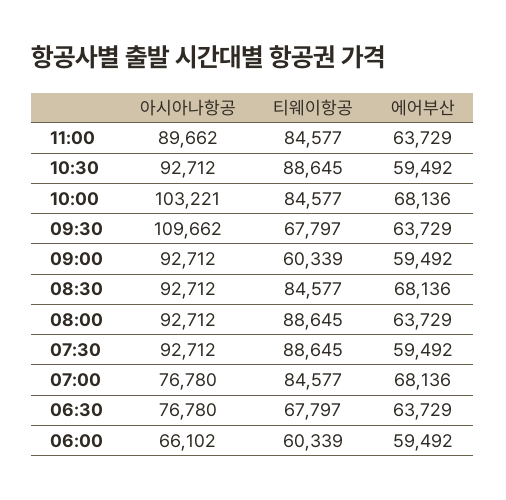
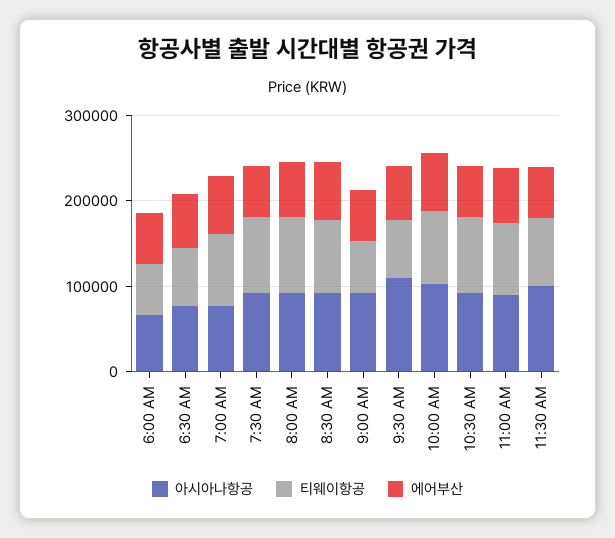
아시아나항공, 11:30 AM: none -> 100000
티웨이항공, 11:30 AM: none -> 80000
에어부산, 11:30 AM: none -> 60000

